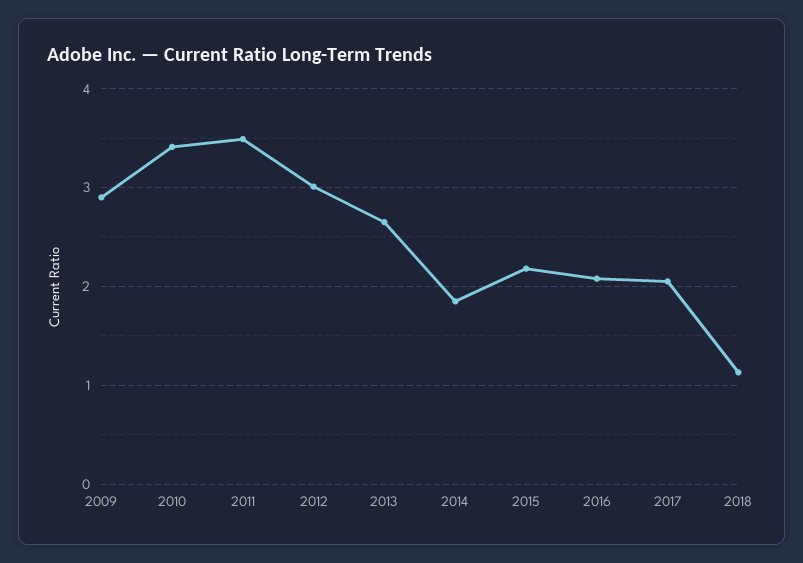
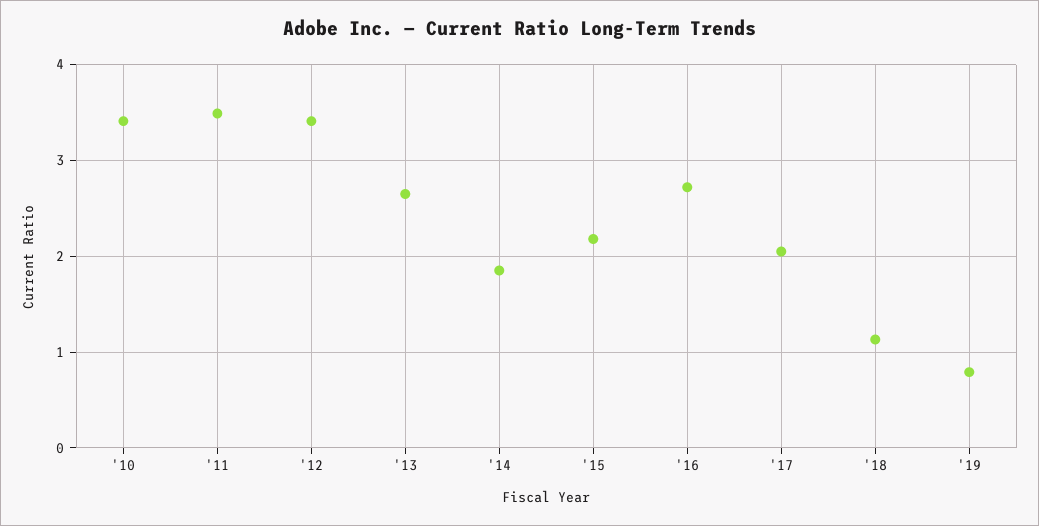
2009: 2.9 -> none
2012: 3 -> 3.4
2016: 2.1 -> 2.7
'19: none -> 0.8

